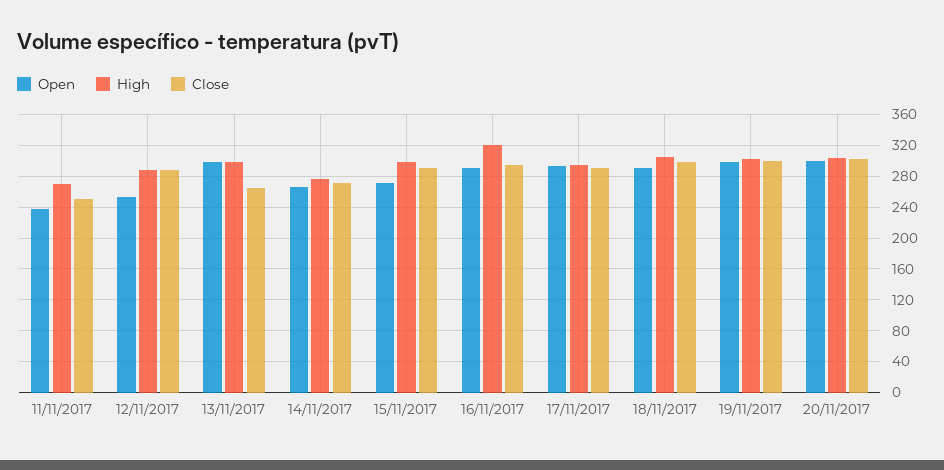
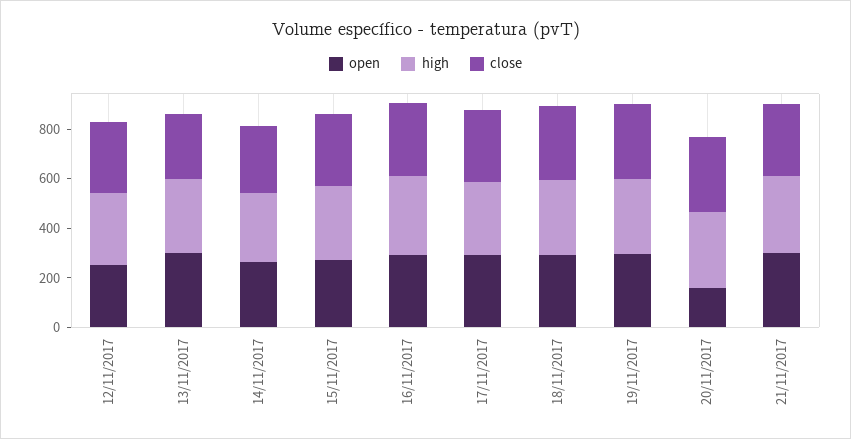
Open, 11/11/2017: 240 -> none
High, 11/11/2017: 270 -> none
Close, 11/11/2017: 250 -> none
Open, 20/11/2017: 300 -> 150
Open, 21/11/2017: none -> 300
High, 21/11/2017: none -> 300
Close, 21/11/2017: none -> 300

